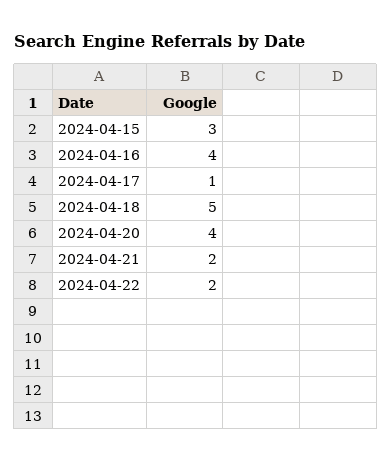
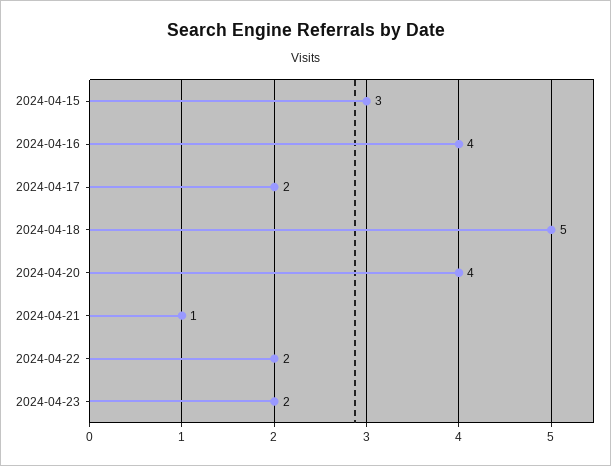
2024-04-17: 1 -> 2
2024-04-21: 2 -> 1
2024-04-23: none -> 2

